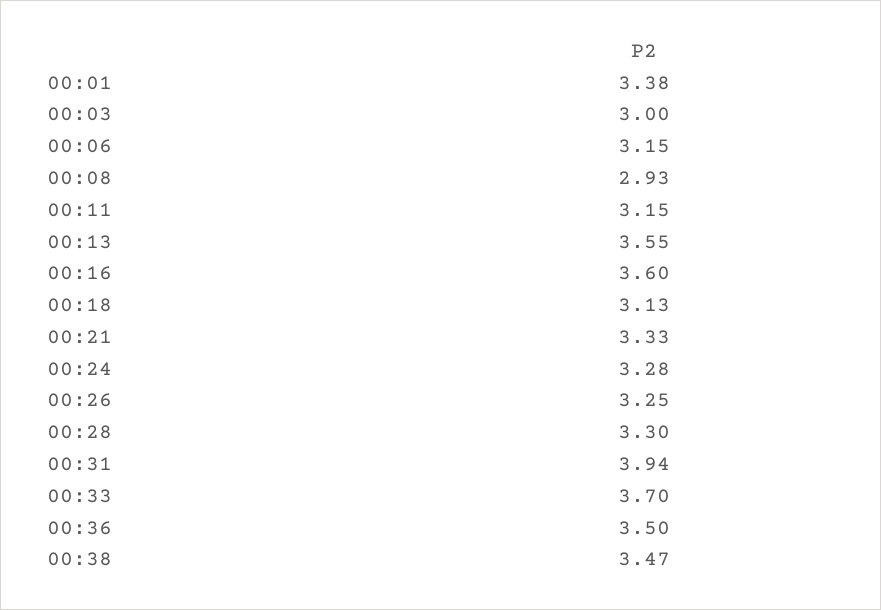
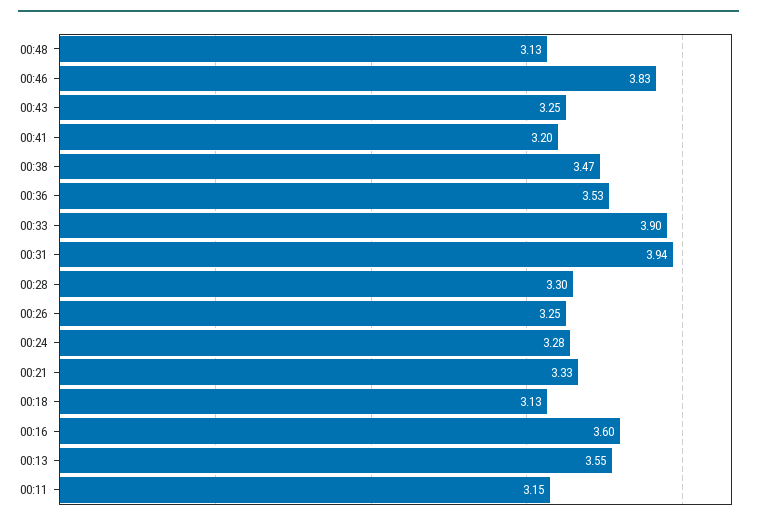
00:01: 3.38 -> none
00:03: 3 -> none
00:06: 3.15 -> none
00:08: 2.93 -> none
00:33: 3.7 -> 3.9
00:36: 3.5 -> 3.53
00:48: none -> 3.13
00:46: none -> 3.83
00:43: none -> 3.25
00:41: none -> 3.2

